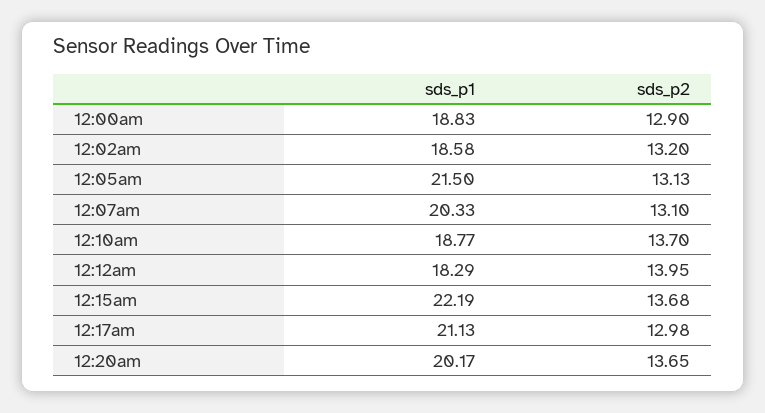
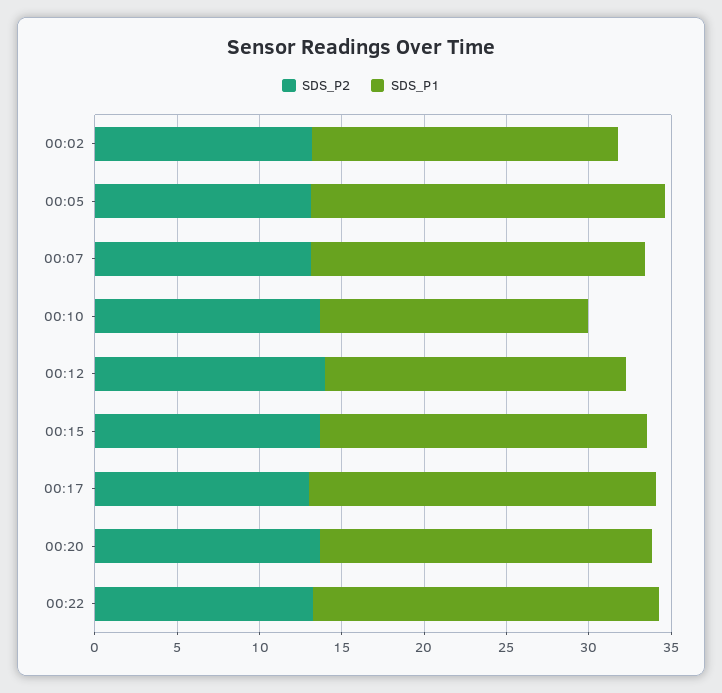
sds_p1, 12:00am: 18.83 -> none
sds_p2, 12:00am: 12.9 -> none
sds_p1, 12:10am: 18.77 -> 16
sds_p1, 12:15am: 22.19 -> 20
sds_p2, 00:22: none -> 13
sds_p1, 00:22: none -> 21

